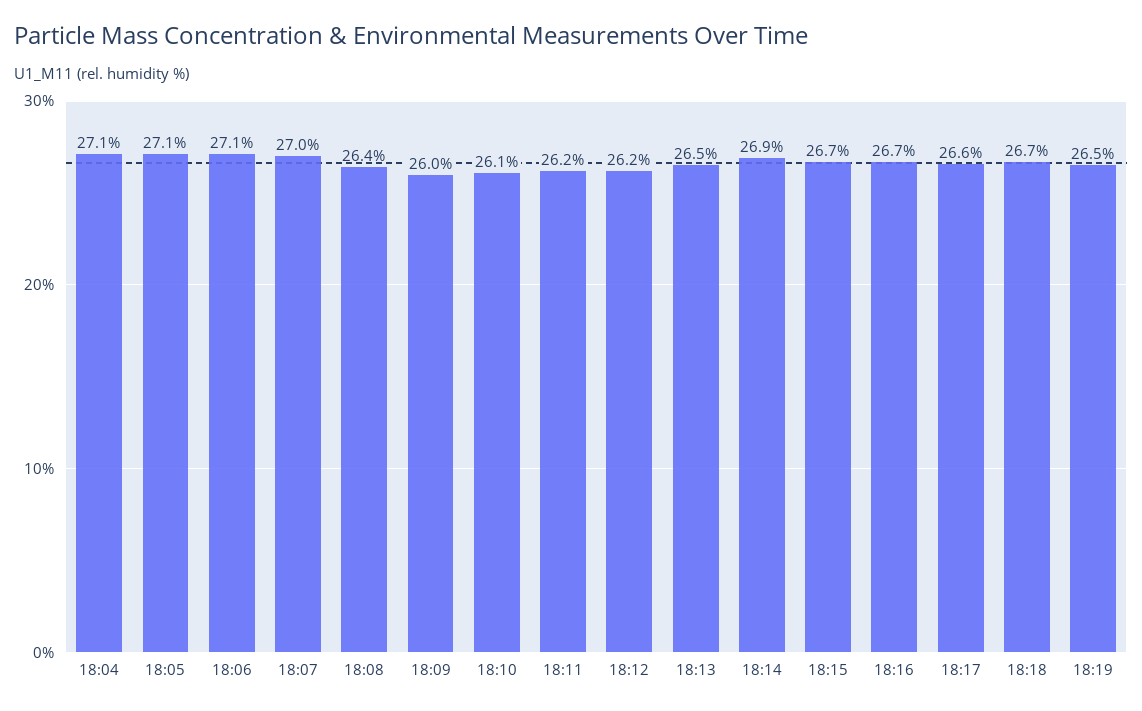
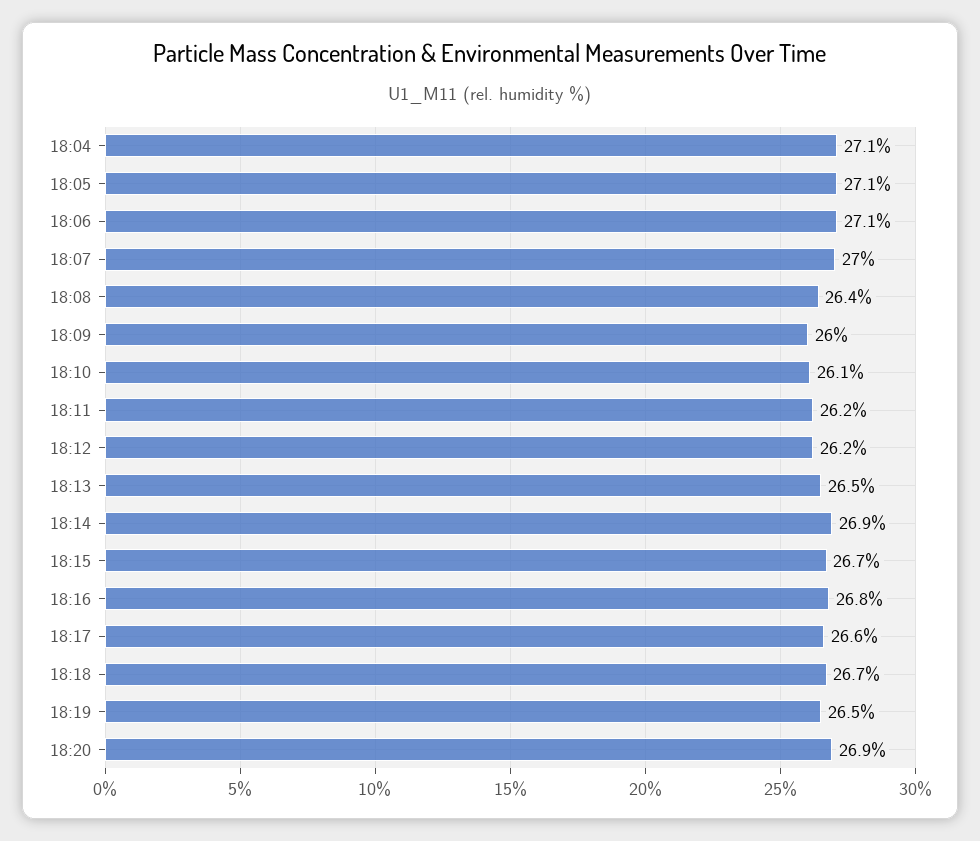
18:16: 26.7 -> 26.8
18:20: none -> 26.9

